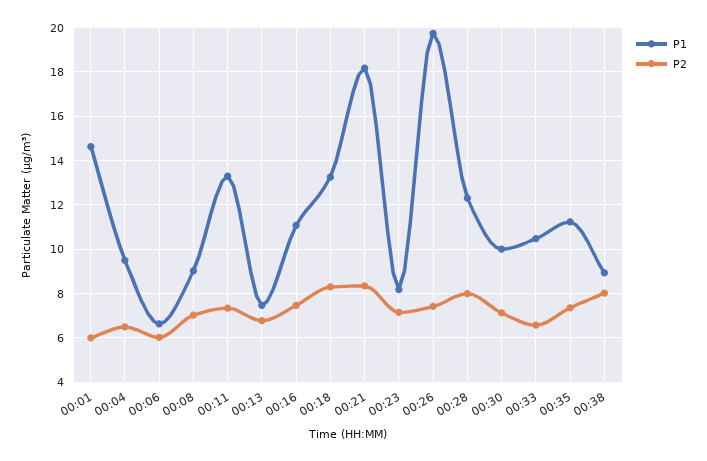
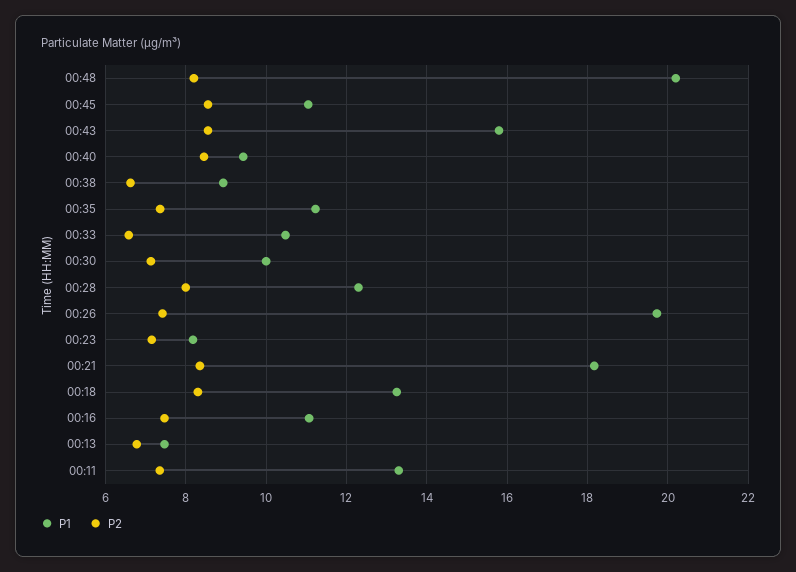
P1, 00:01: 14.5 -> none
P2, 00:01: 6 -> none
P1, 00:04: 9.5 -> none
P2, 00:04: 6.5 -> none
P1, 00:06: 6.5 -> none
P2, 00:06: 6 -> none
P1, 00:08: 9 -> none
P2, 00:08: 7 -> none
P2, 00:38: 8 -> 6.6
P1, 00:48: none -> 20.2
P2, 00:48: none -> 8.2
P1, 00:45: none -> 11
P2, 00:45: none -> 8.6
P1, 00:43: none -> 15.8
P2, 00:43: none -> 8.6
P1, 00:40: none -> 9.4
P2, 00:40: none -> 8.4

